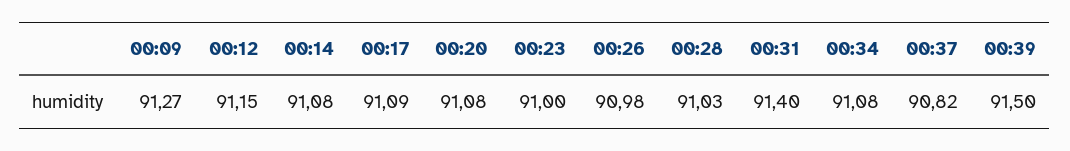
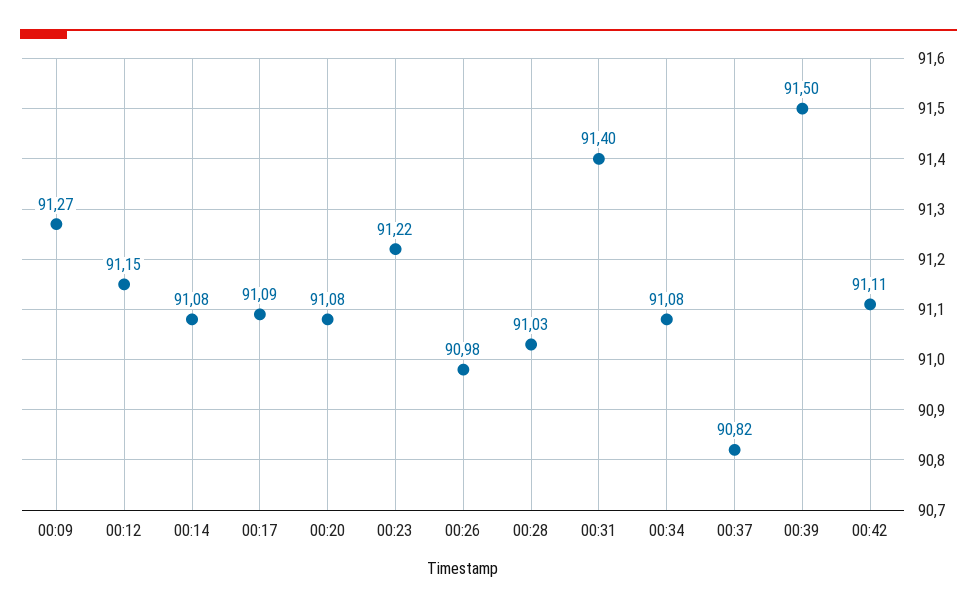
00:23: 91 -> 91.22
00:42: none -> 91.11

